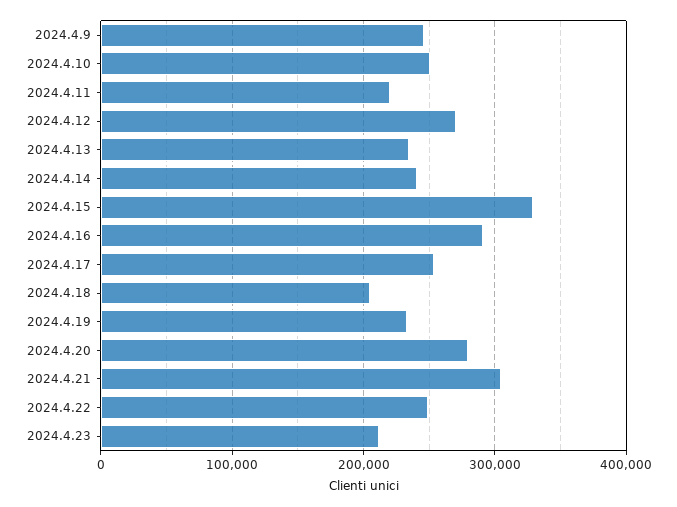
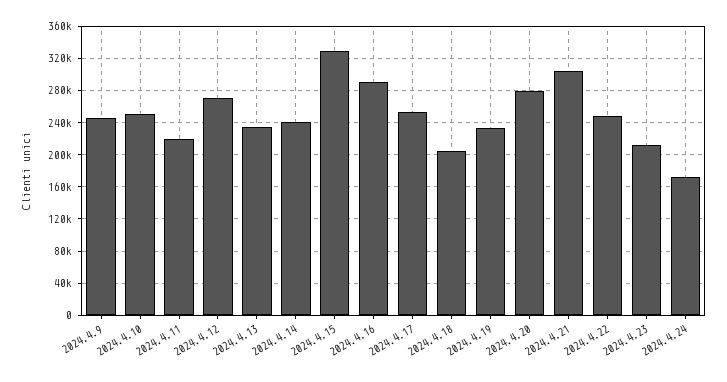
2024.4.24: none -> 170000

